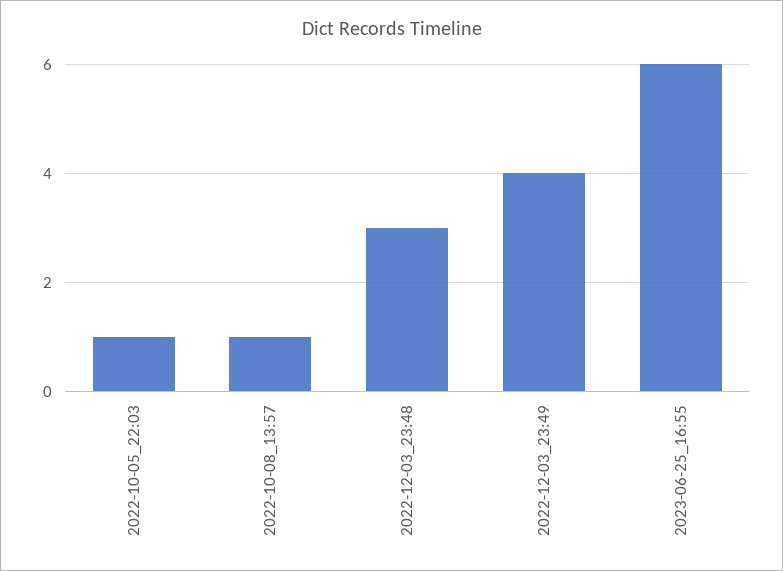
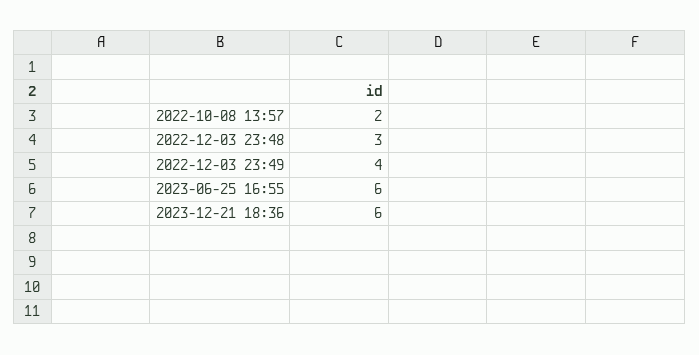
2022-10-05_22:03: 1 -> none
2022-10-08_13:57: 1 -> 2
2023-12-21 18:36: none -> 6

